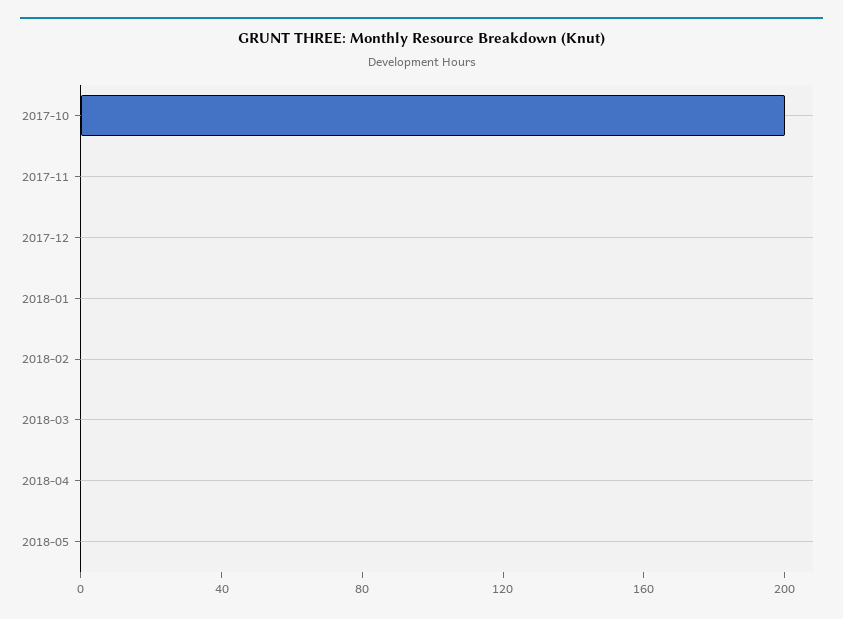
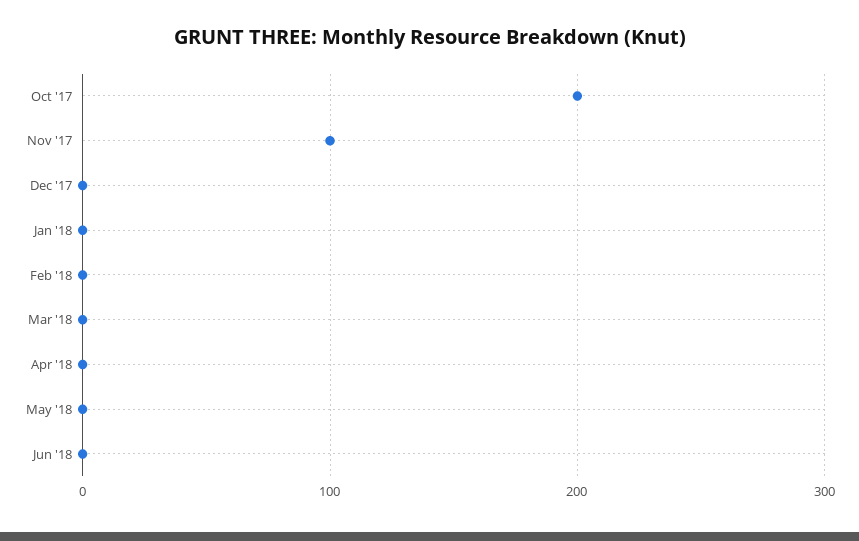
2017-11: 0 -> 100
Jun '18: none -> 0

